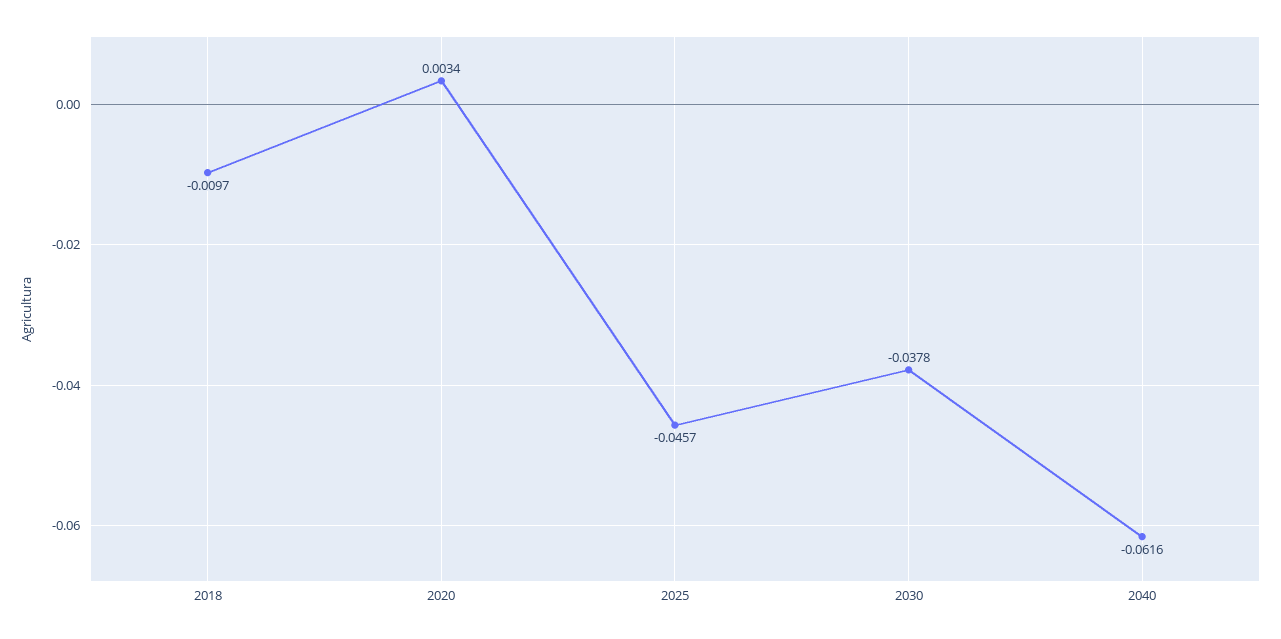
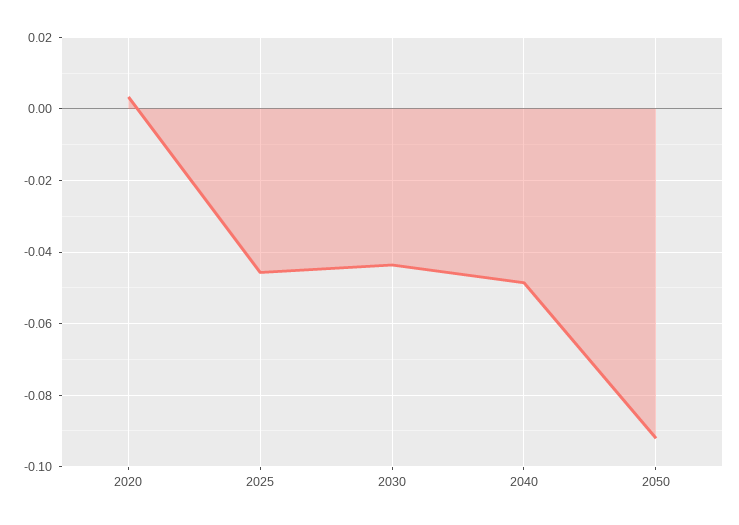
2018: -0.0097 -> none
2030: -0.0378 -> -0.044
2040: -0.0616 -> -0.048
2050: none -> -0.092

